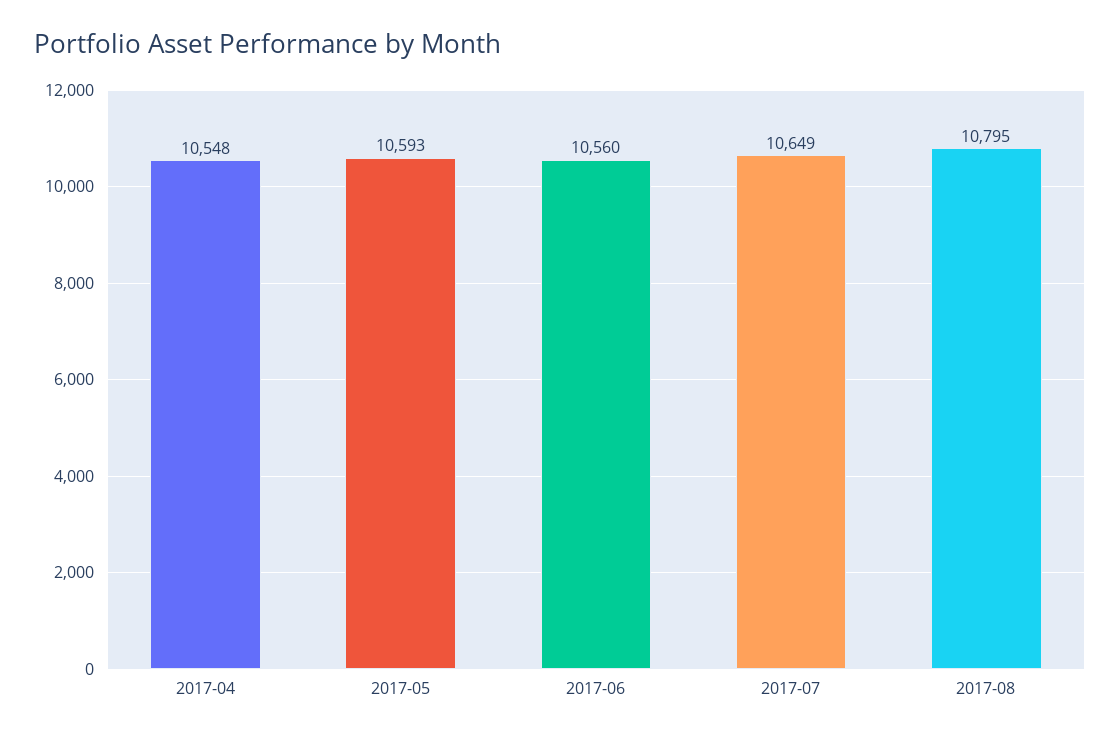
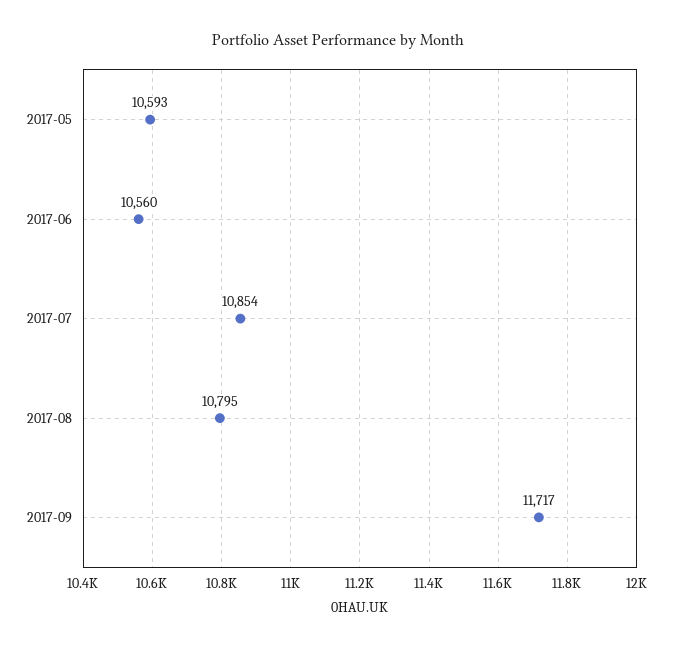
2017-04: 10548 -> none
2017-07: 10649 -> 10854
2017-09: none -> 11717

